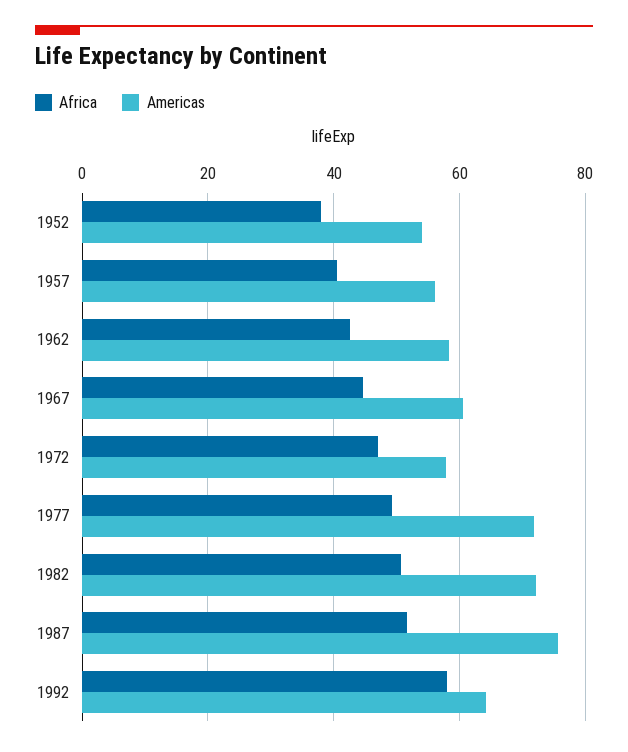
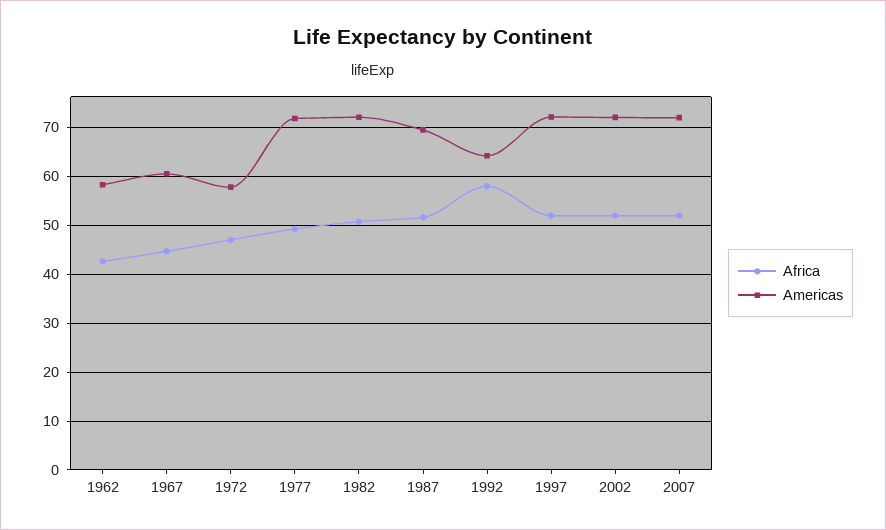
Africa, 1952: 38 -> none
Americas, 1952: 54 -> none
Africa, 1957: 40 -> none
Americas, 1957: 56 -> none
Americas, 1987: 76 -> 70
Africa, 1997: none -> 52
Americas, 1997: none -> 72
Africa, 2002: none -> 52
Americas, 2002: none -> 72
Africa, 2007: none -> 52
Americas, 2007: none -> 72

